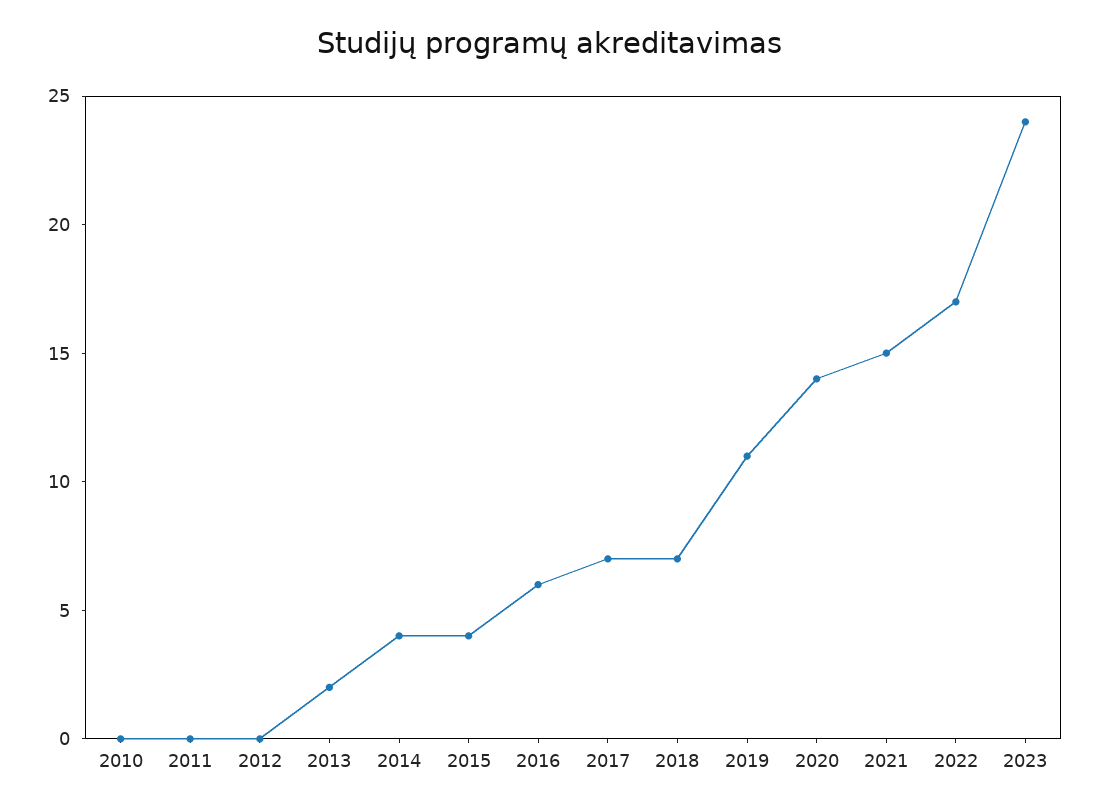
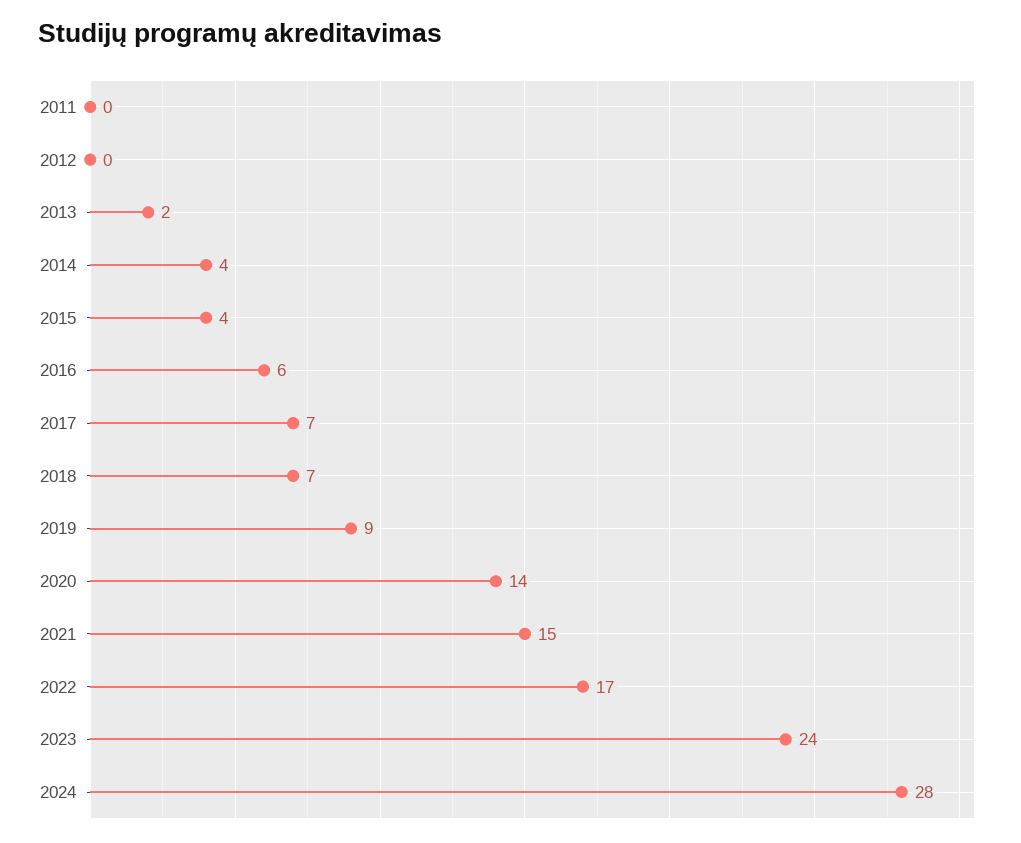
2010: 0 -> none
2019: 11 -> 9
2024: none -> 28

